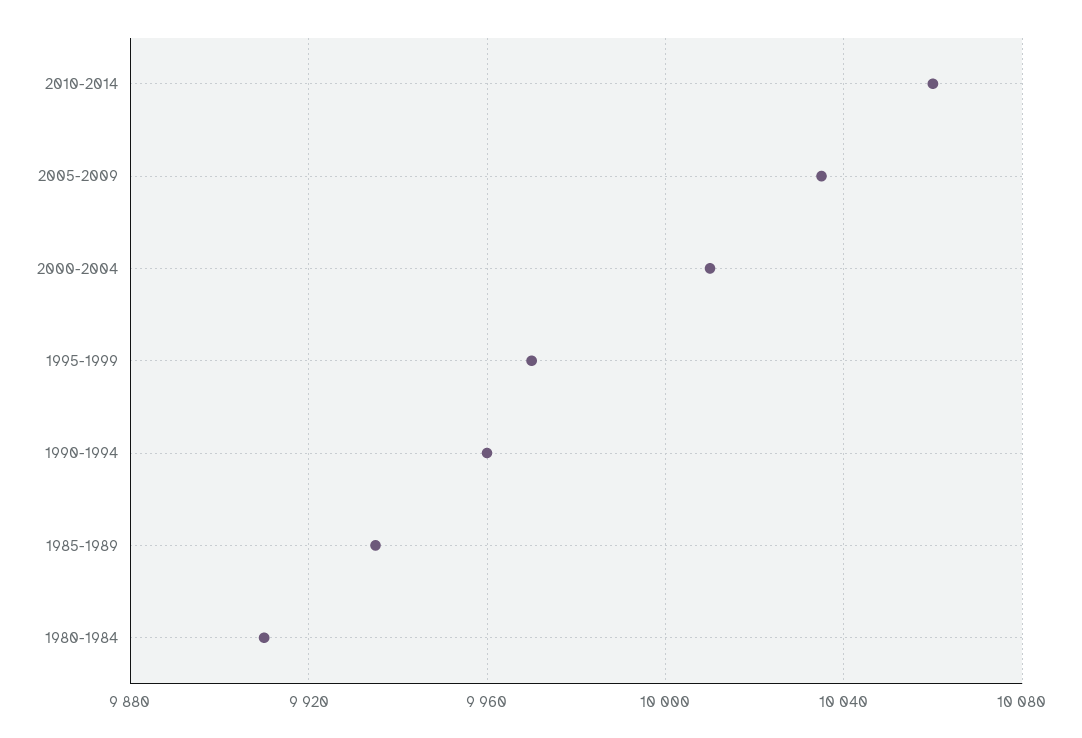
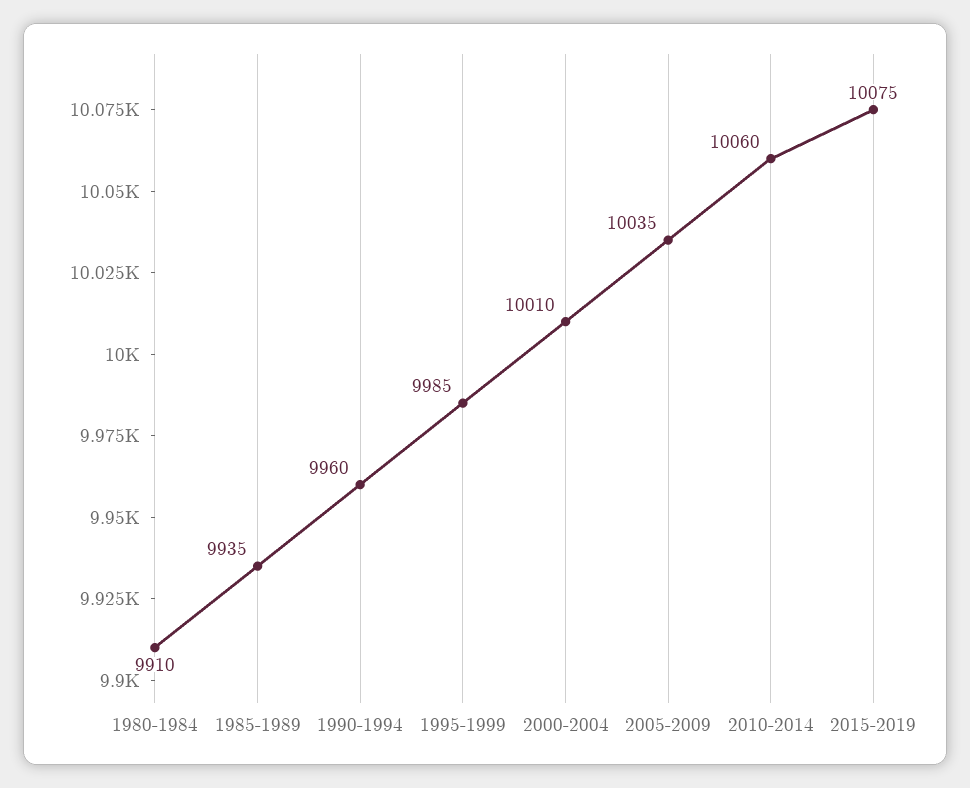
1995-1999: 9970 -> 9985
2015-2019: none -> 10075

